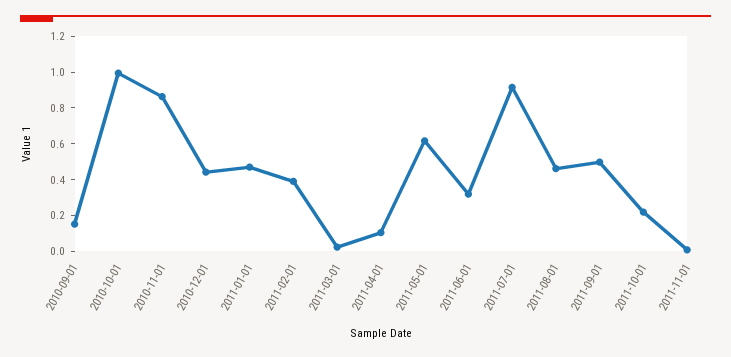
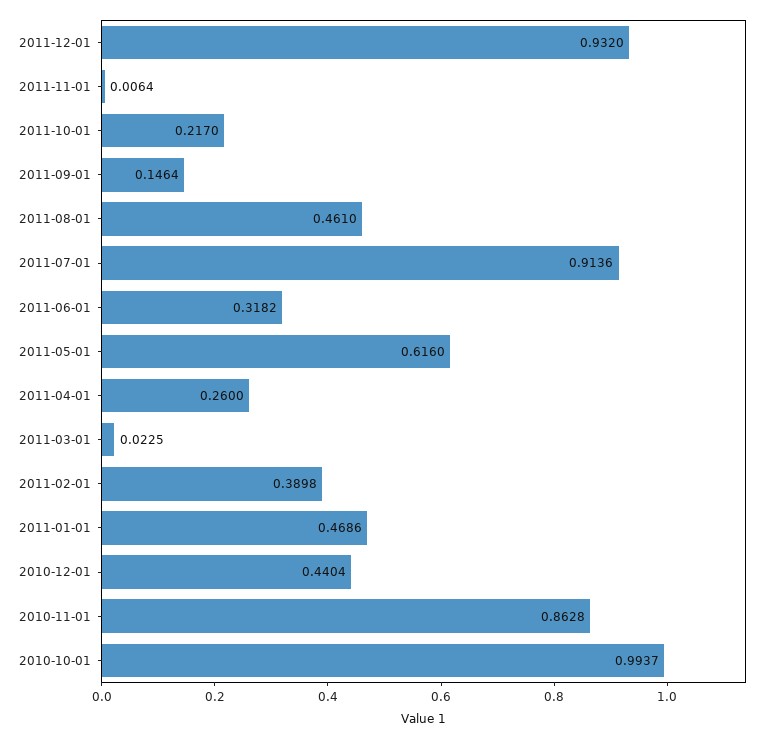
2010-09-01: 0.15 -> none
2011-04-01: 0.1 -> 0.26
2011-09-01: 0.5 -> 0.1464
2011-12-01: none -> 0.932

